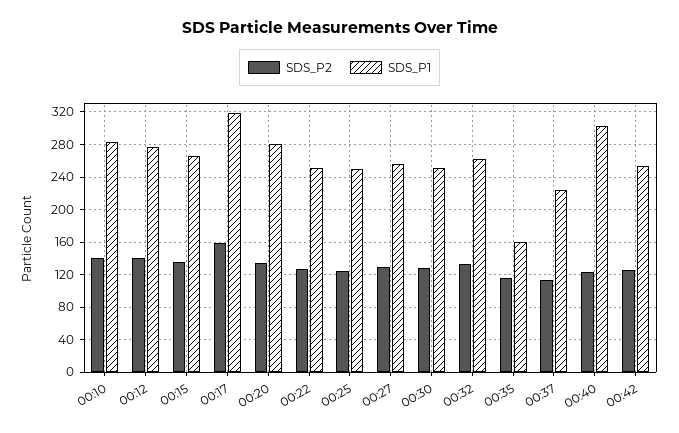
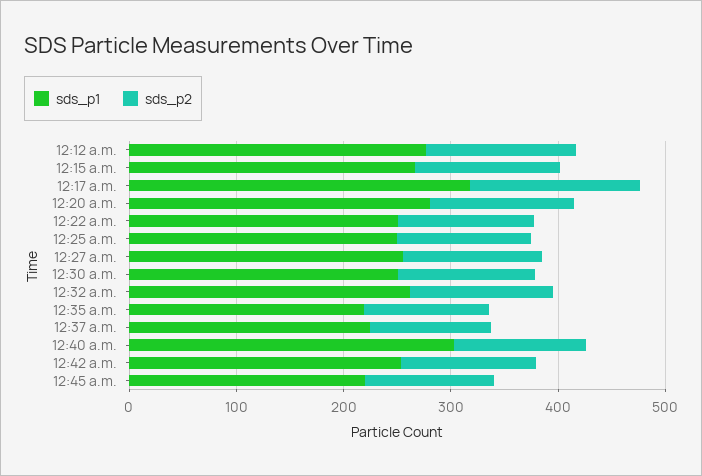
SDS_P2, 00:10: 140 -> none
SDS_P1, 00:10: 280 -> none
SDS_P1, 00:35: 160 -> 220
SDS_P1, 12:45 a.m.: none -> 220
SDS_P2, 12:45 a.m.: none -> 120

